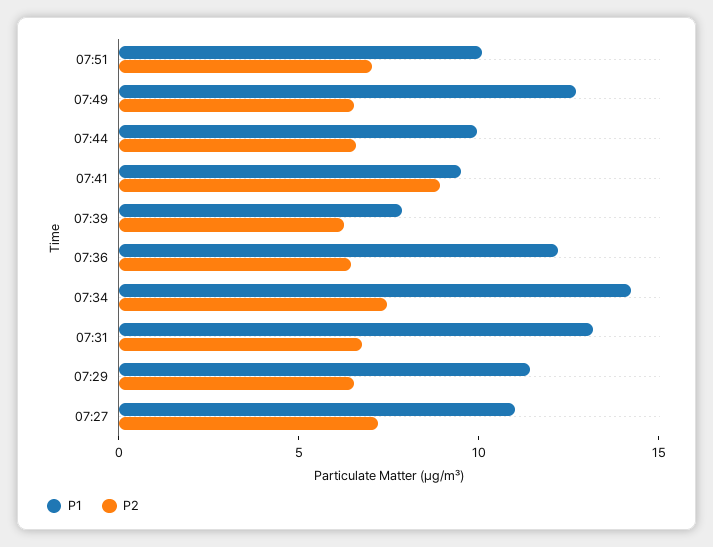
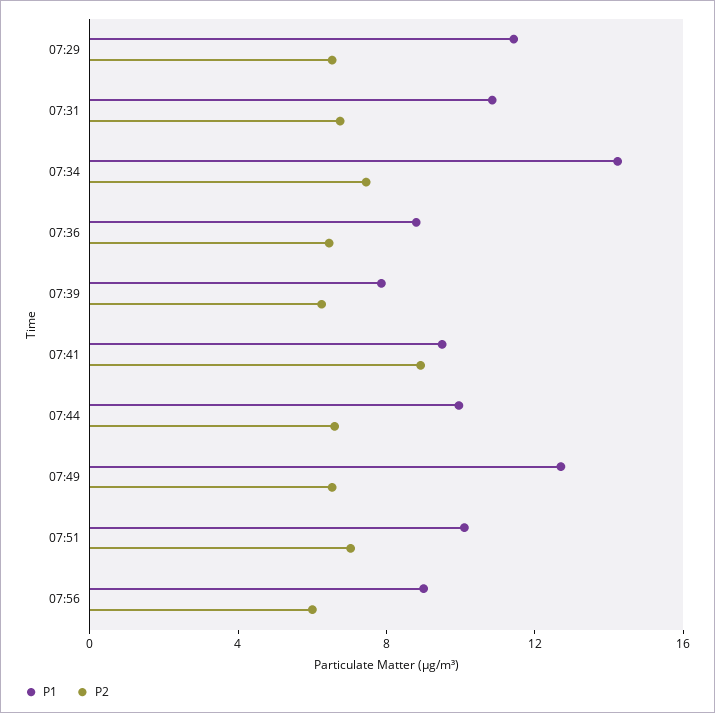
P1, 07:36: 12 -> 9
P1, 07:31: 13 -> 11
P1, 07:27: 11 -> none
P2, 07:27: 7 -> none
P1, 07:56: none -> 9
P2, 07:56: none -> 6

